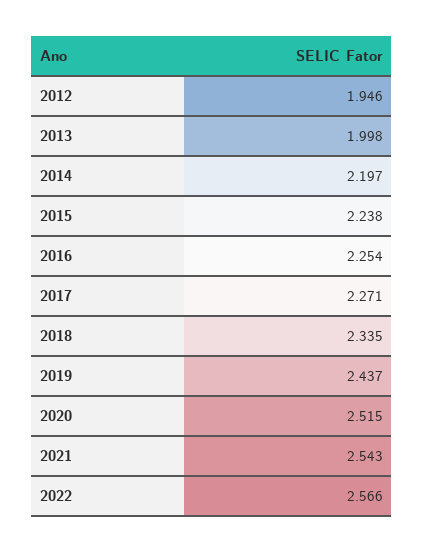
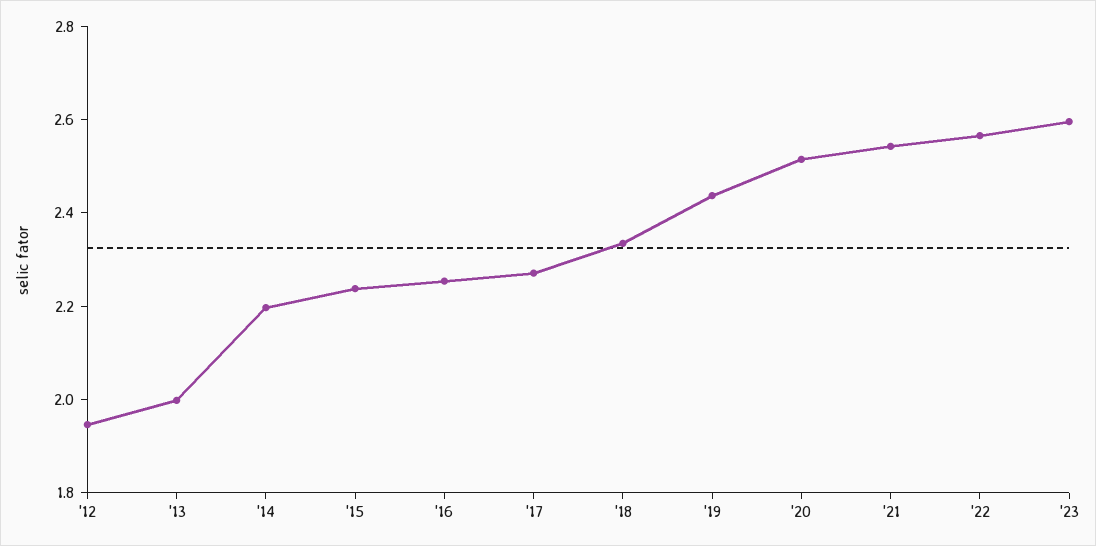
'23: none -> 2.6

